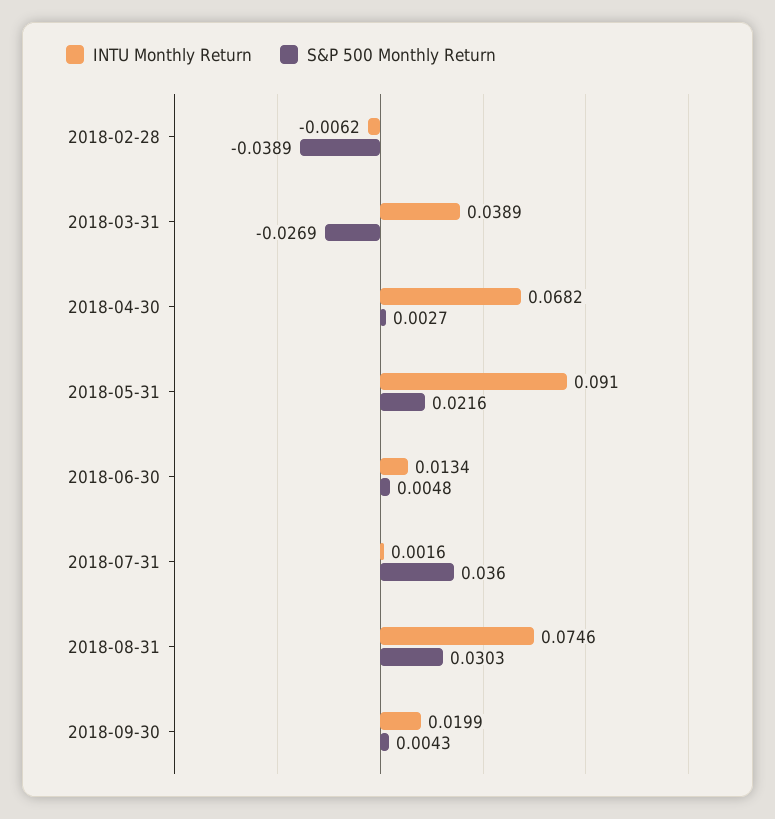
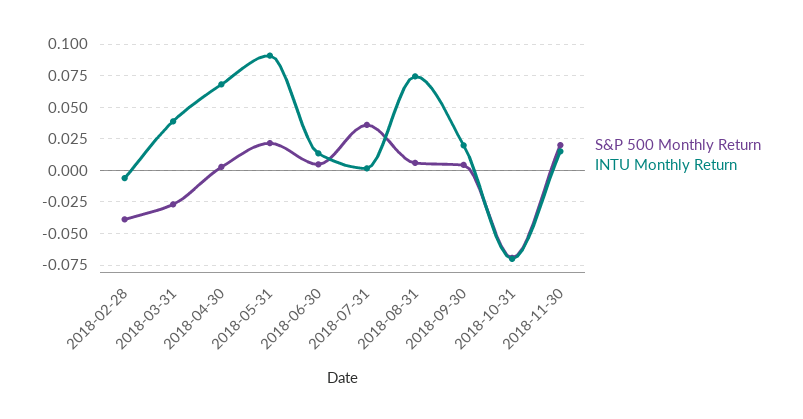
S&P 500 Monthly Return, 2018-08-31: 0.0303 -> 0.005
S&P 500 Monthly Return, 2018-10-31: none -> -0.07
INTU Monthly Return, 2018-10-31: none -> -0.07
S&P 500 Monthly Return, 2018-11-30: none -> 0.02
INTU Monthly Return, 2018-11-30: none -> 0.015

